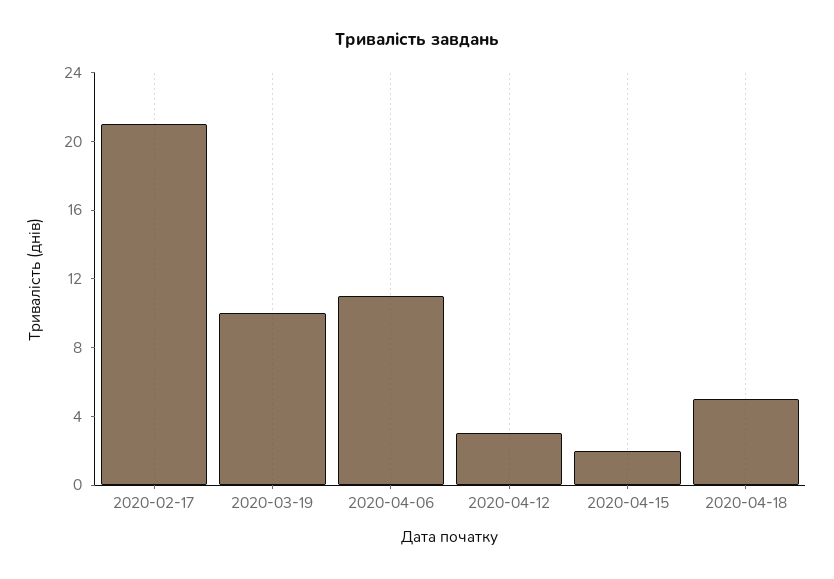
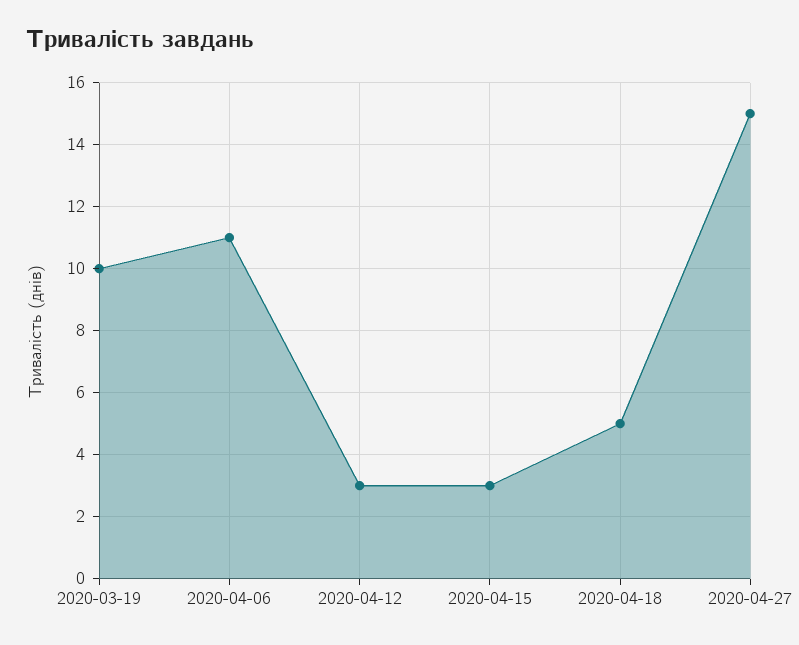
2020-02-17: 21 -> none
2020-04-15: 2 -> 3
2020-04-27: none -> 15

